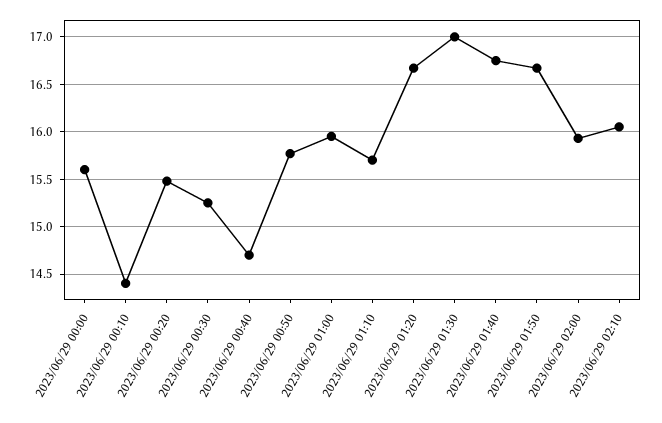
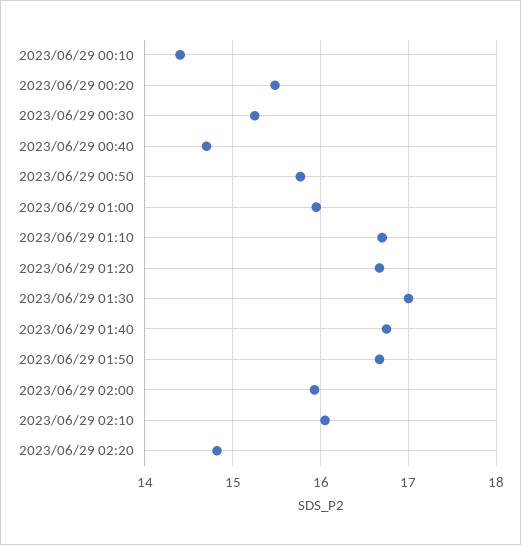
2023/06/29 00:00: 15.6 -> none
2023/06/29 01:10: 15.7 -> 16.7
2023/06/29 02:20: none -> 14.8

